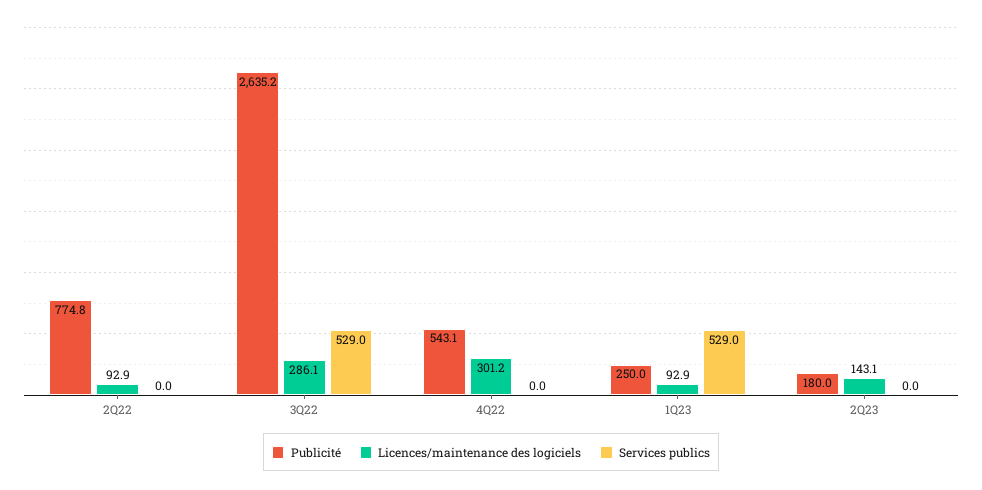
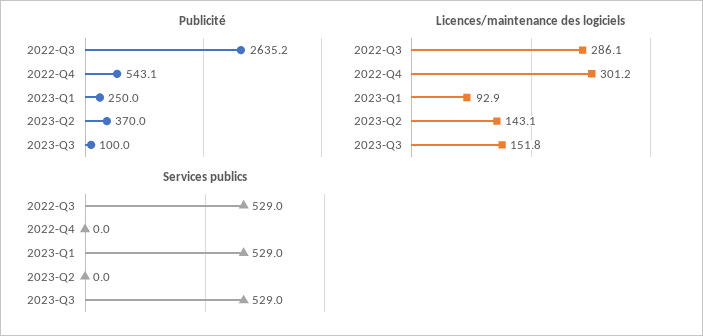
Publicité, 2Q22: 774.8 -> none
Licences/maintenance des logiciels, 2Q22: 92.9 -> none
Services publics, 2Q22: 0 -> none
Publicité, 2Q23: 180 -> 370
Publicité, 2023-Q3: none -> 100
Licences/maintenance des logiciels, 2023-Q3: none -> 151.8
Services publics, 2023-Q3: none -> 529

